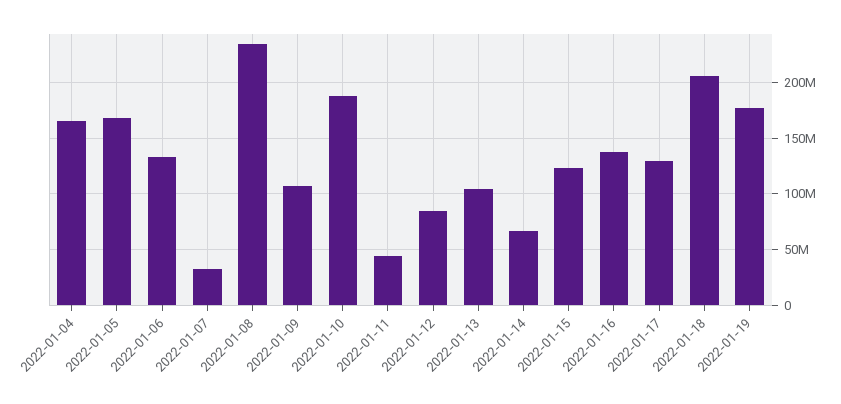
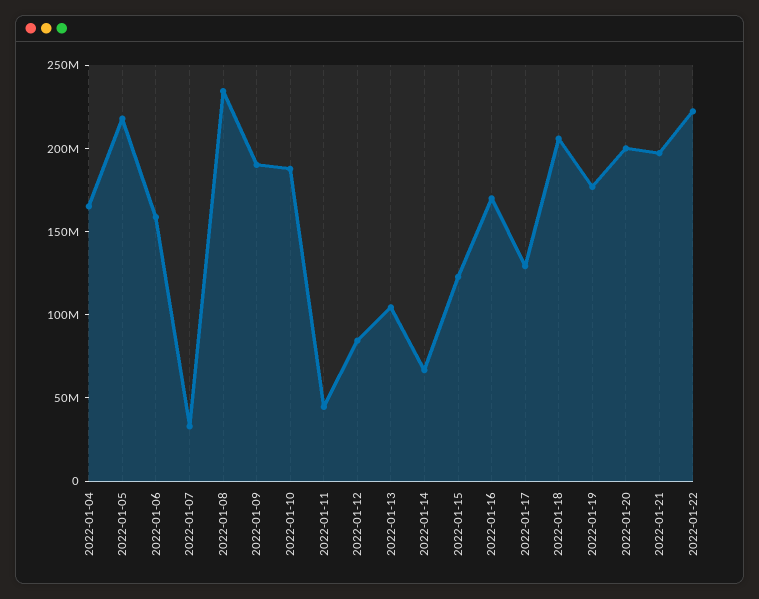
2022-01-05: 170000000 -> 220000000
2022-01-06: 130000000 -> 160000000
2022-01-09: 110000000 -> 190000000
2022-01-16: 140000000 -> 170000000
2022-01-20: none -> 200000000
2022-01-21: none -> 200000000
2022-01-22: none -> 220000000

